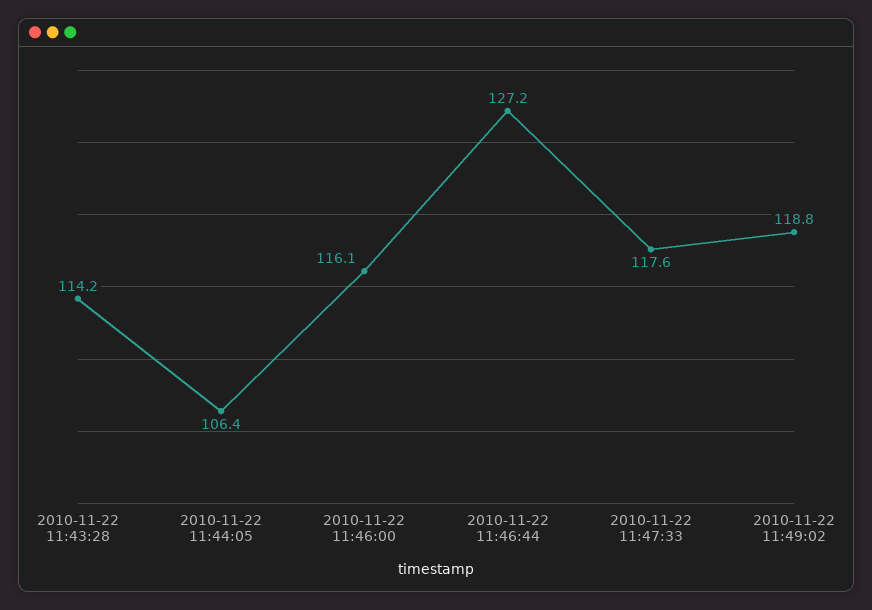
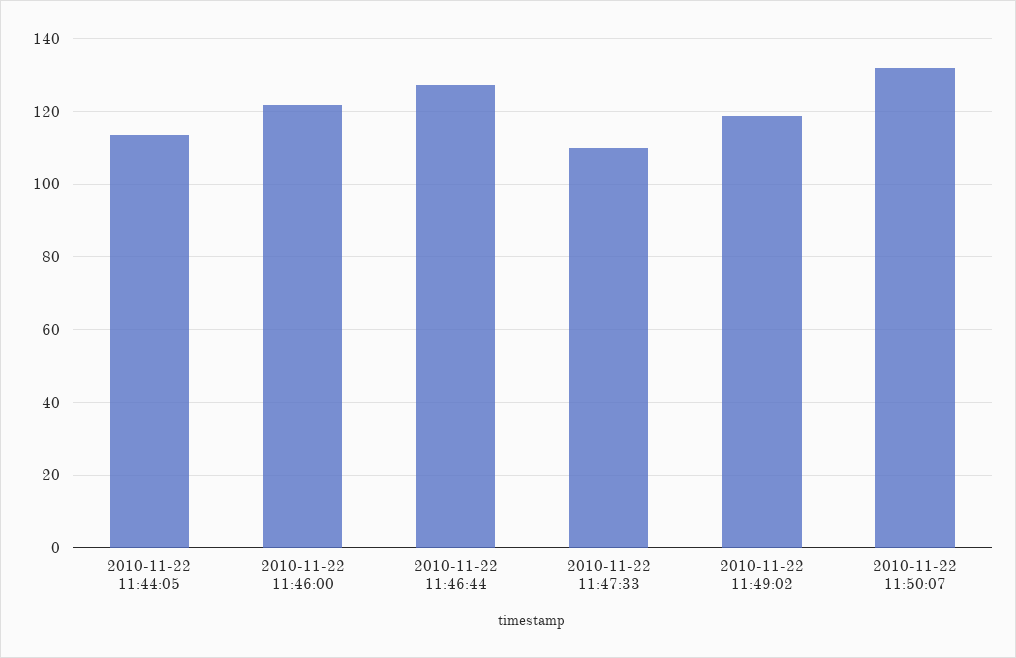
2010-11-22 11:43:28: 114.2 -> none
2010-11-22 11:44:05: 106.4 -> 114
2010-11-22 11:46:00: 116.1 -> 122
2010-11-22 11:47:33: 117.6 -> 110
2010-11-22 11:50:07: none -> 132

